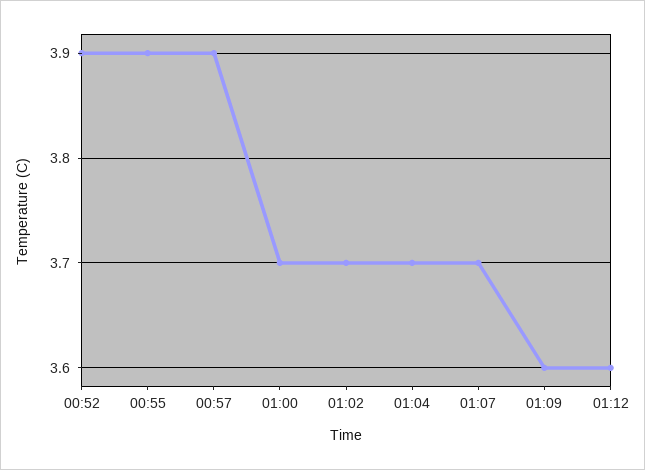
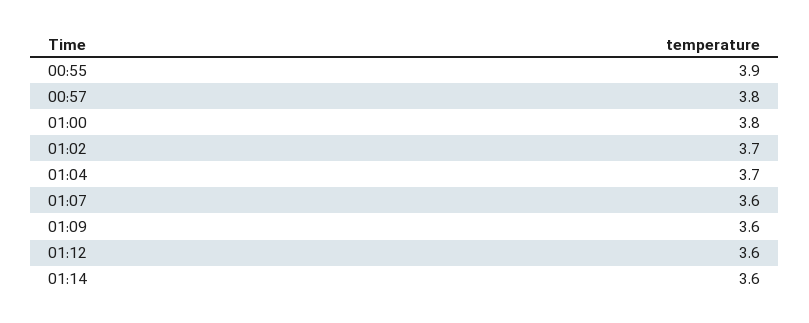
00:52: 3.9 -> none
00:57: 3.9 -> 3.8
01:00: 3.7 -> 3.8
01:07: 3.7 -> 3.6
01:14: none -> 3.6

